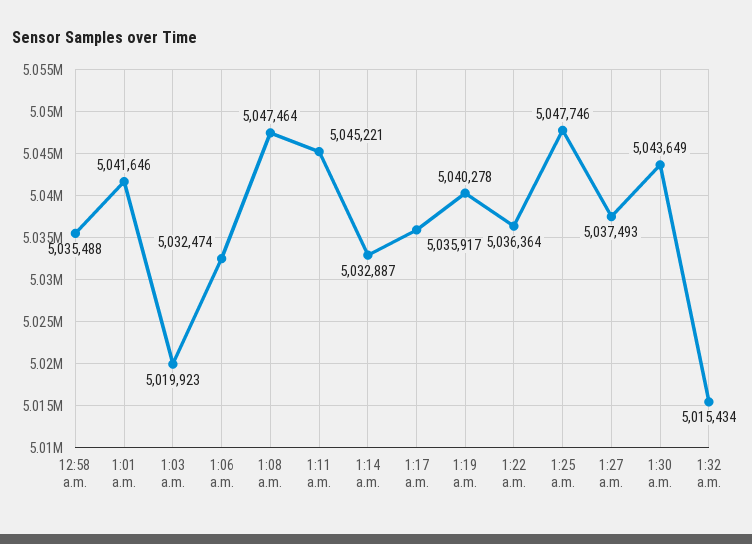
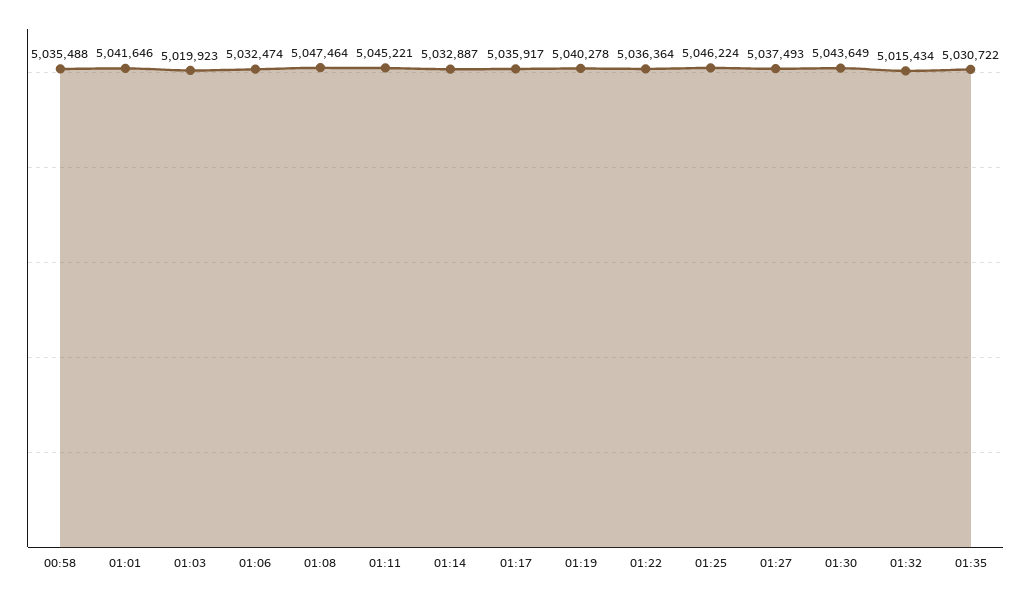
1:25 a.m.: 5047746 -> 5046224
01:35: none -> 5030722

